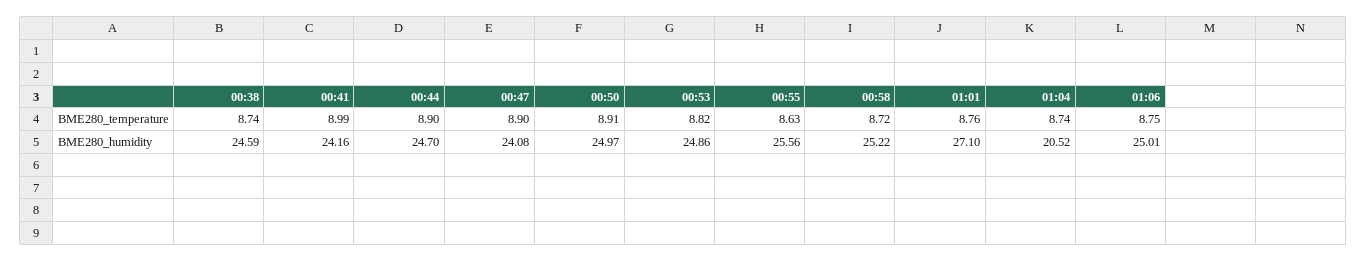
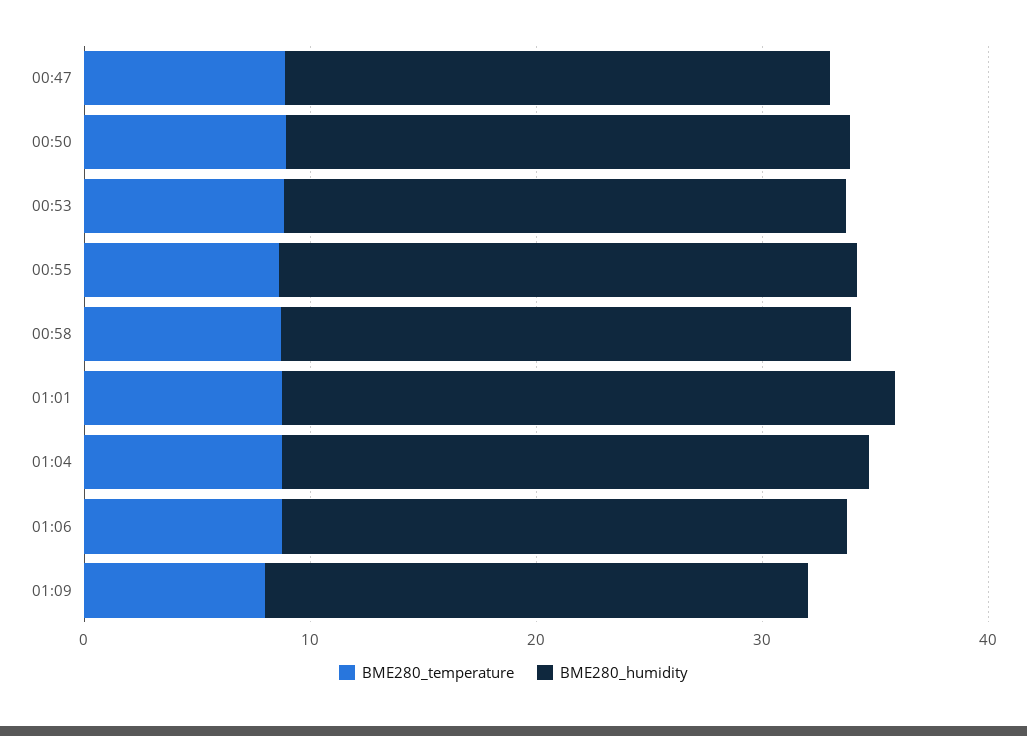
BME280_temperature, 00:38: 8.74 -> none
BME280_temperature, 00:41: 8.99 -> none
BME280_temperature, 00:44: 8.9 -> none
BME280_humidity, 00:38: 24.59 -> none
BME280_humidity, 00:41: 24.16 -> none
BME280_humidity, 00:44: 24.7 -> none
BME280_humidity, 01:04: 20.52 -> 26
BME280_temperature, 01:09: none -> 8
BME280_humidity, 01:09: none -> 24

